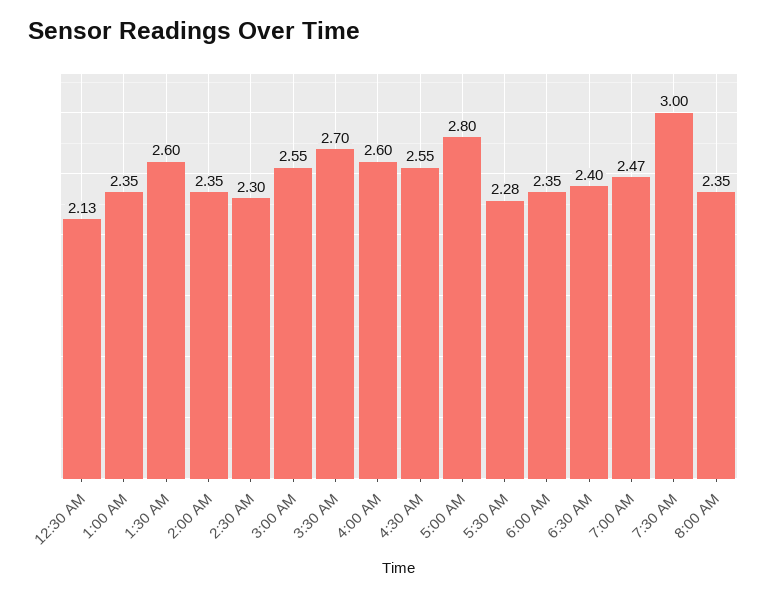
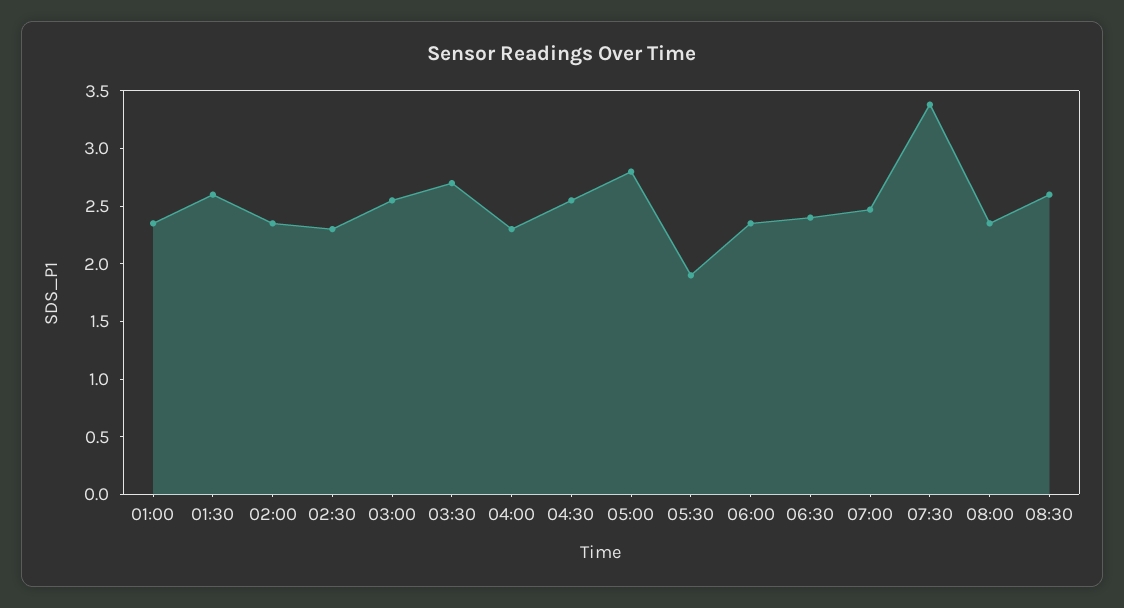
12:30 AM: 2.13 -> none
4:00 AM: 2.6 -> 2.3
5:30 AM: 2.28 -> 1.9
7:30 AM: 3 -> 3.4
08:30: none -> 2.6

